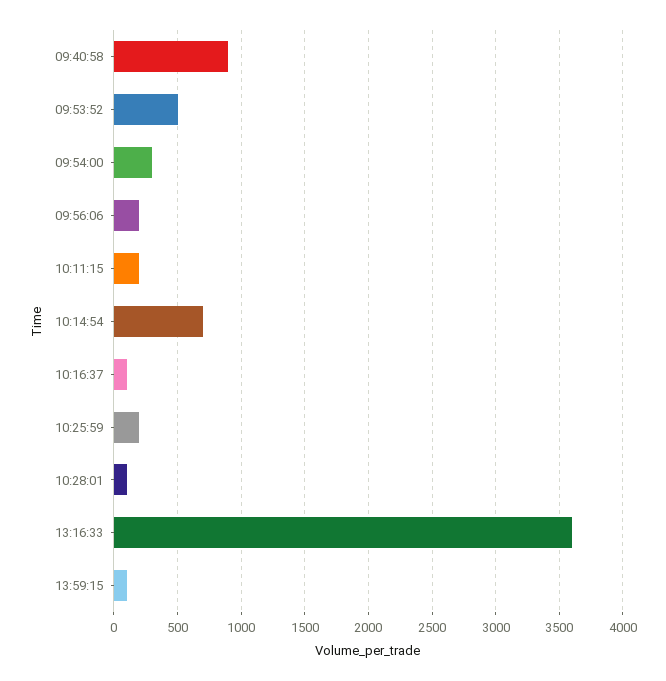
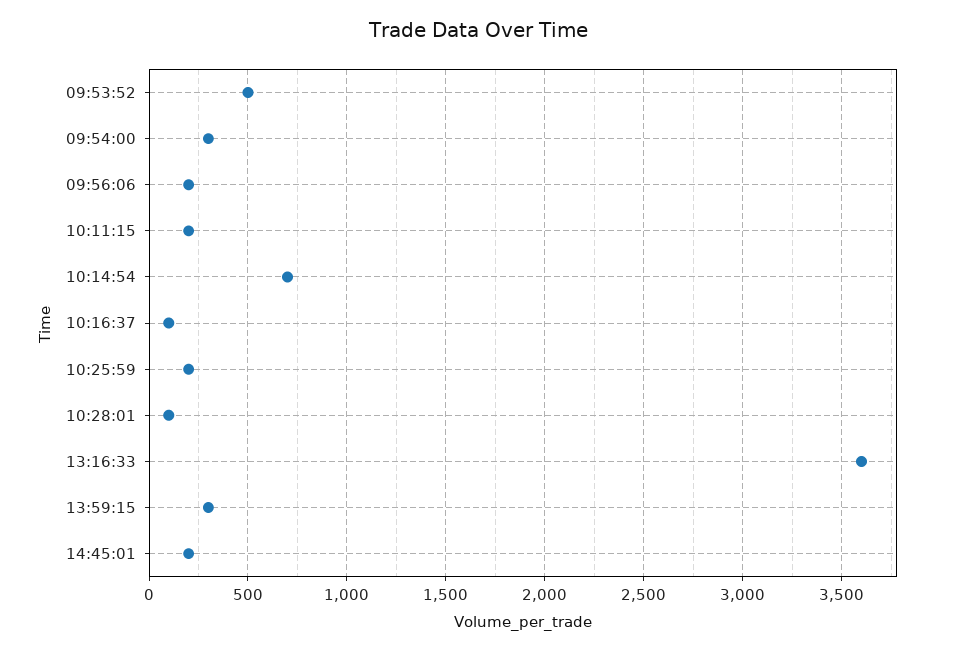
09:40:58: 900 -> none
13:59:15: 100 -> 300
14:45:01: none -> 200

